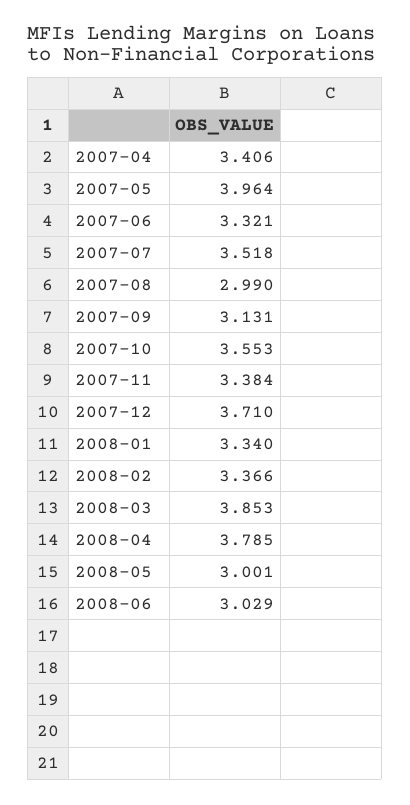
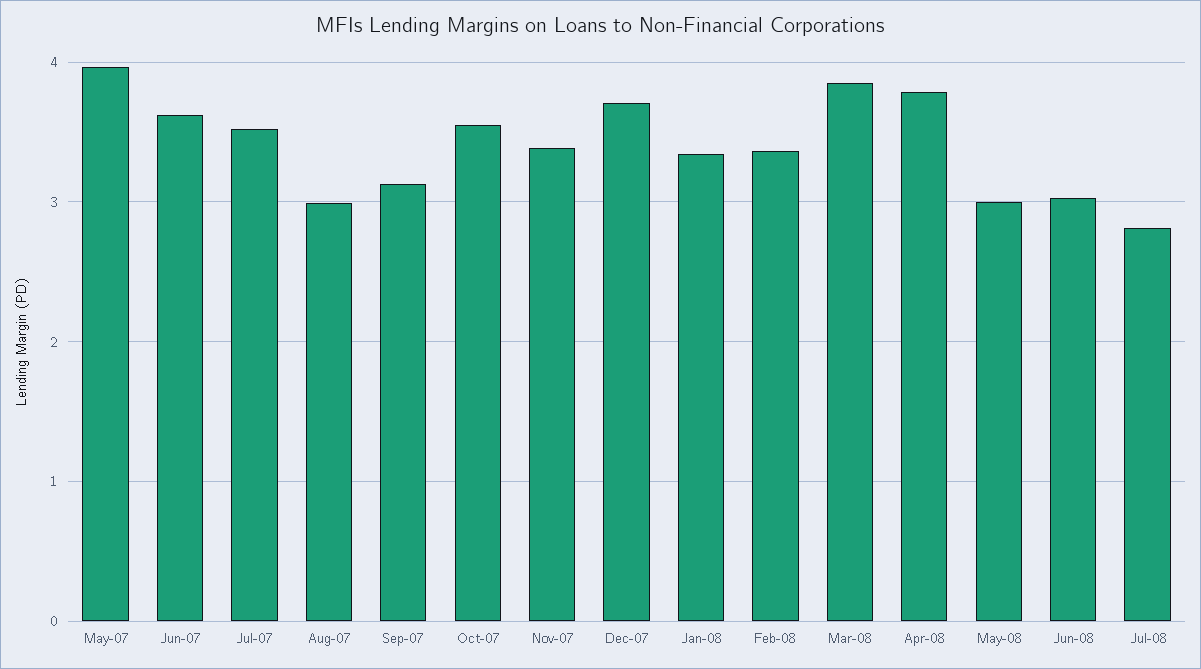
2007-04: 3.406 -> none
2007-06: 3.321 -> 3.6
Jul-08: none -> 2.8

